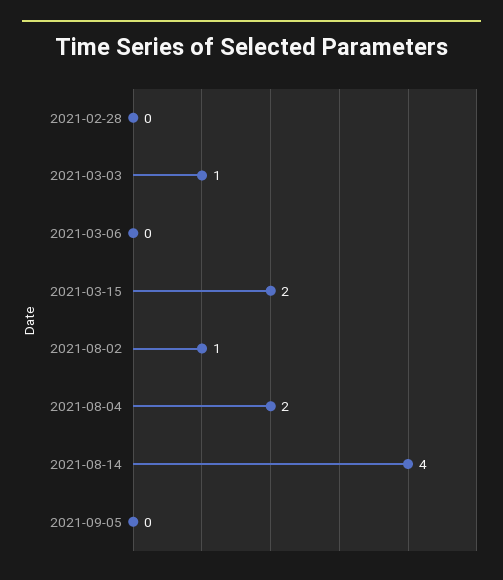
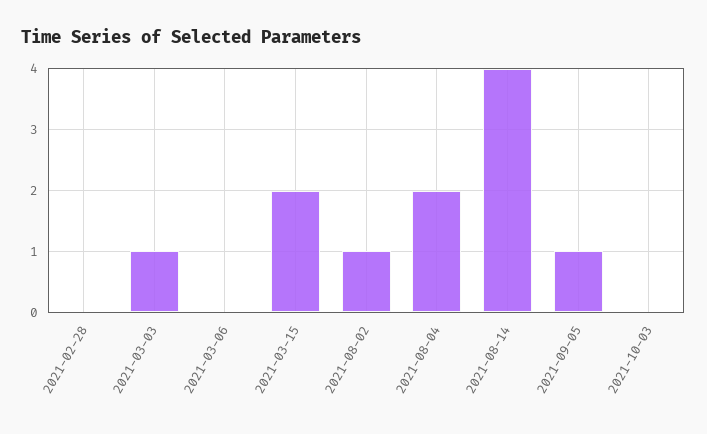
2021-09-05: 0 -> 1
2021-10-03: none -> 0

